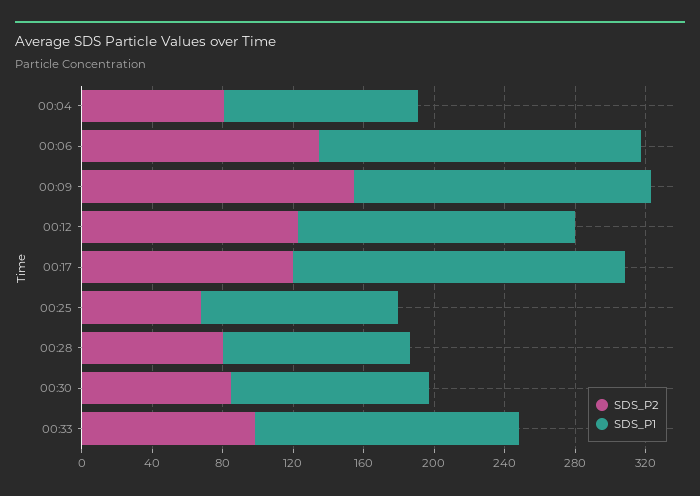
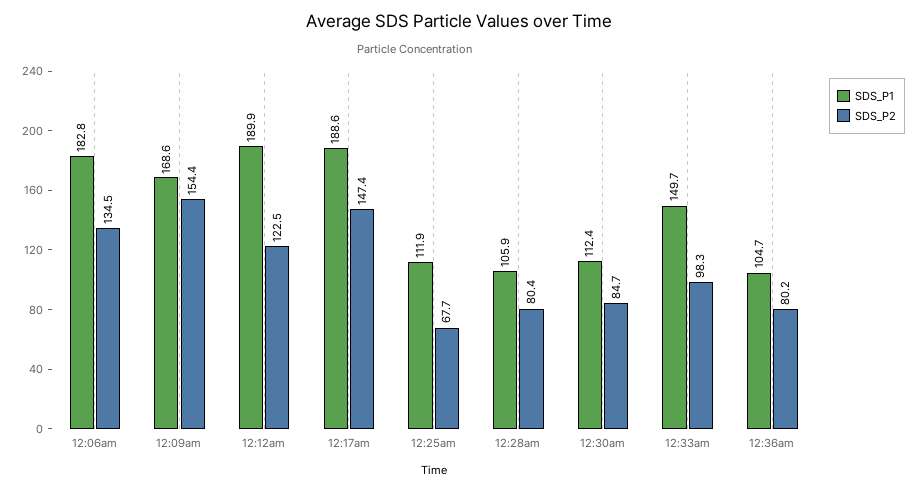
SDS_P2, 00:04: 80 -> none
SDS_P1, 00:04: 110 -> none
SDS_P1, 00:12: 160 -> 189.9
SDS_P2, 00:17: 120 -> 147.4
SDS_P1, 12:36am: none -> 104.7
SDS_P2, 12:36am: none -> 80.2

